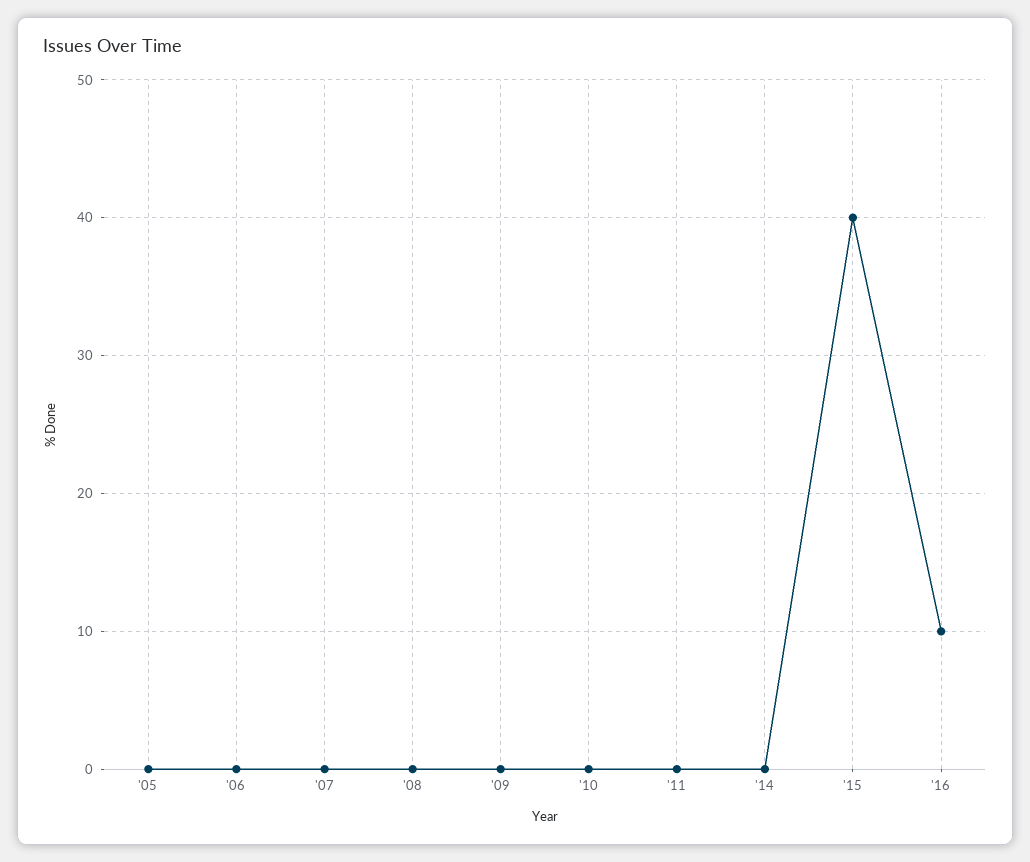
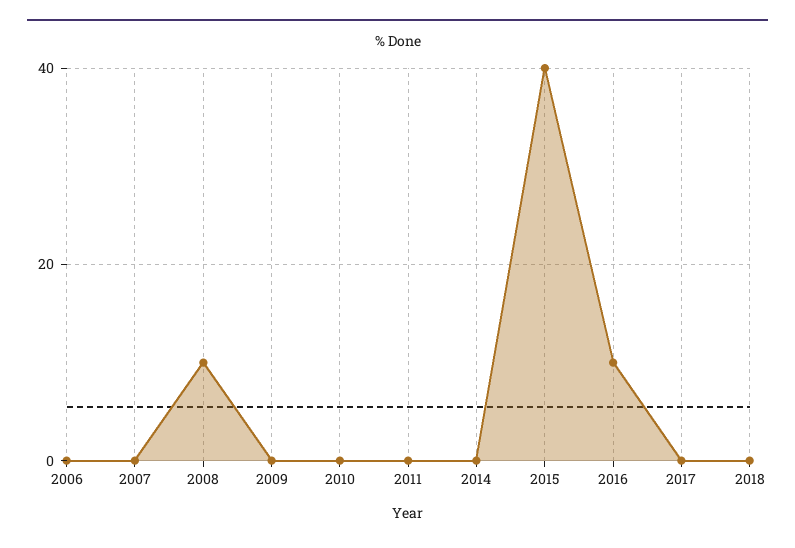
'05: 0 -> none
'08: 0 -> 10
2017: none -> 0
2018: none -> 0

